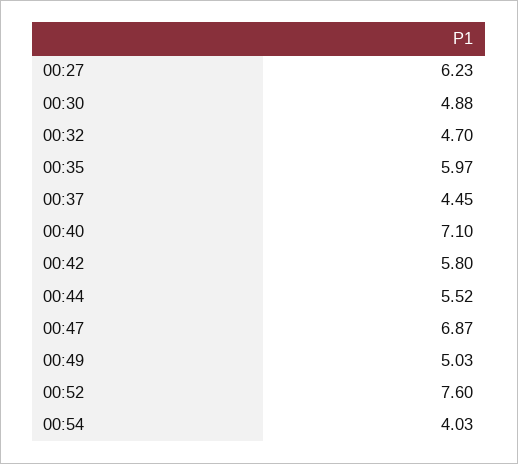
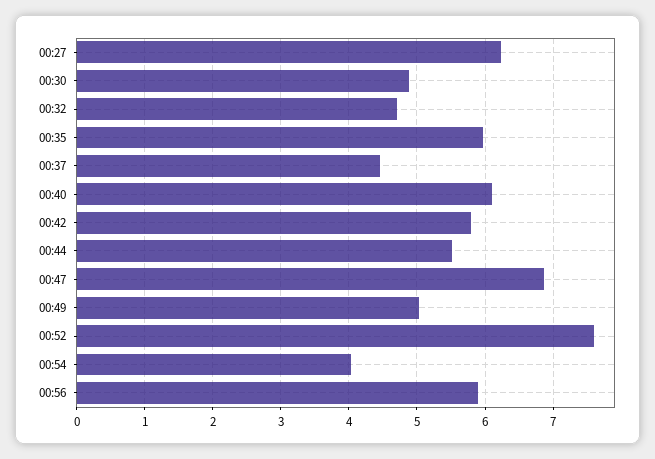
00:40: 7.1 -> 6.1
00:56: none -> 5.9

